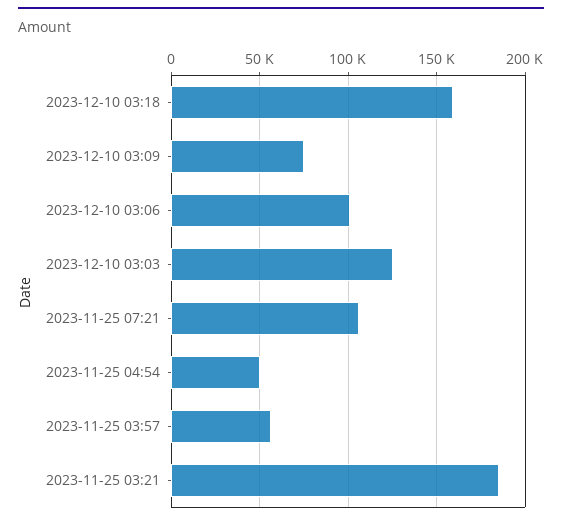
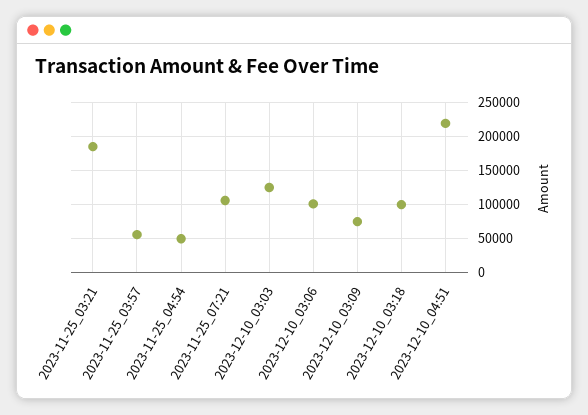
2023-12-10 03:18: 160000 -> 100000
2023-12-10_04:51: none -> 220000

